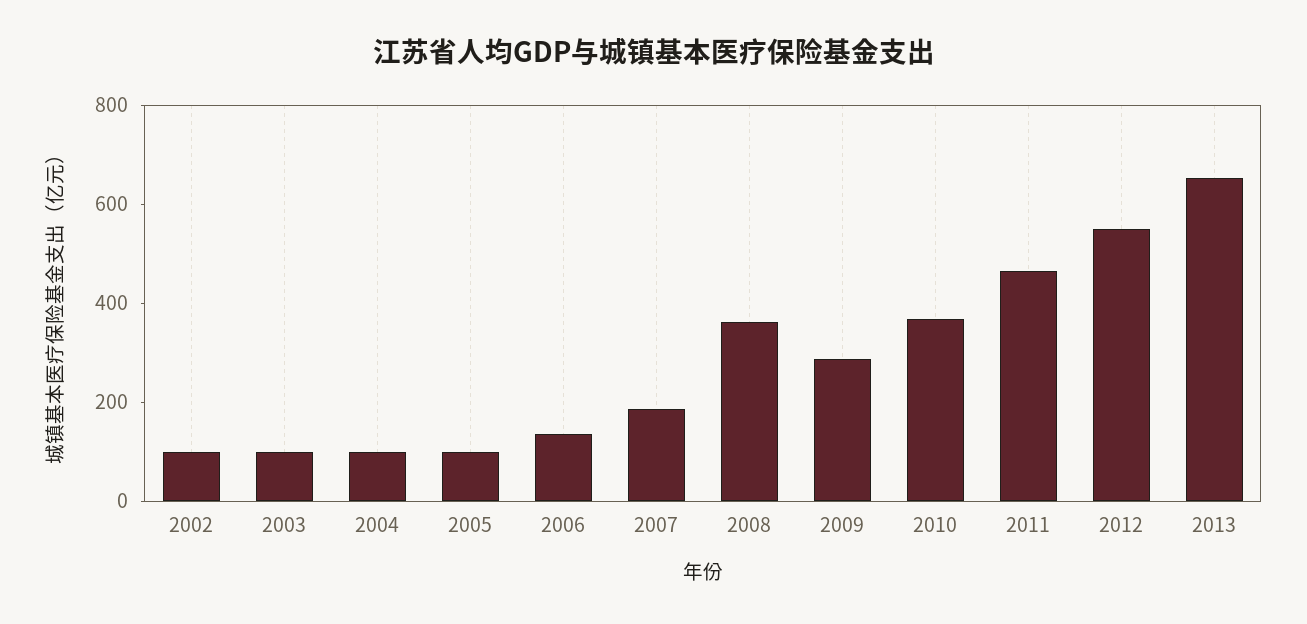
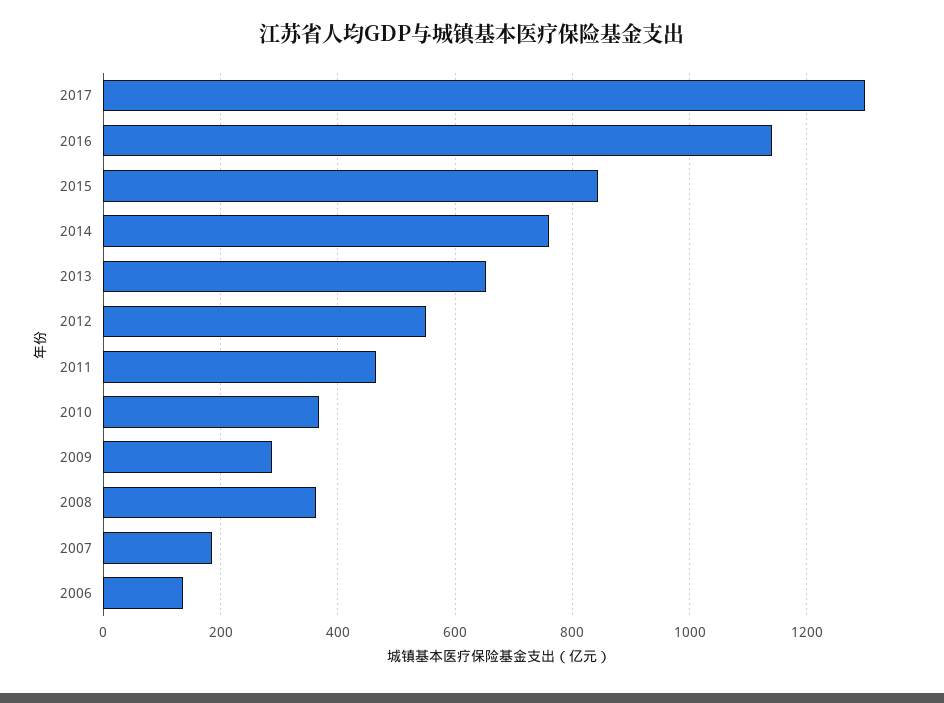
2002: 100 -> none
2003: 100 -> none
2004: 100 -> none
2005: 100 -> none
2017: none -> 1300
2016: none -> 1140
2015: none -> 840
2014: none -> 760

